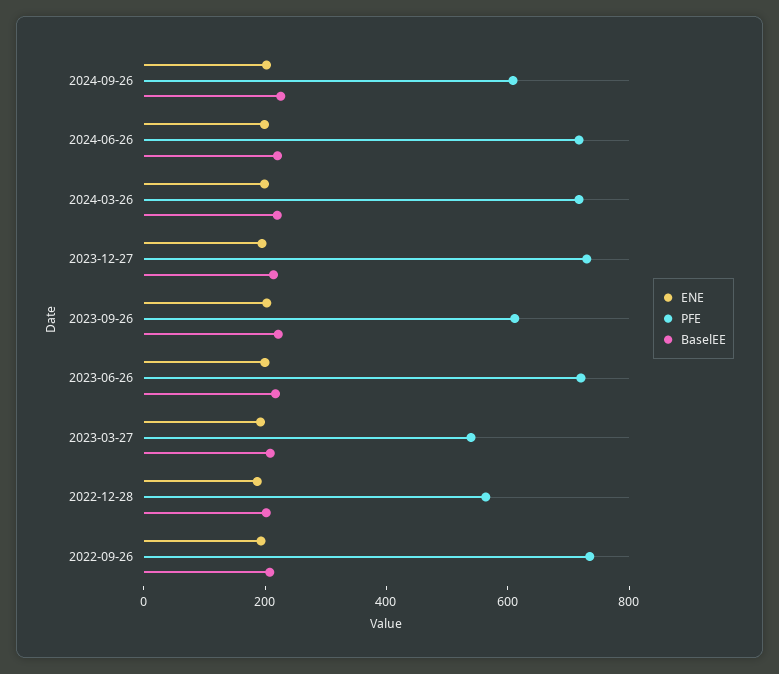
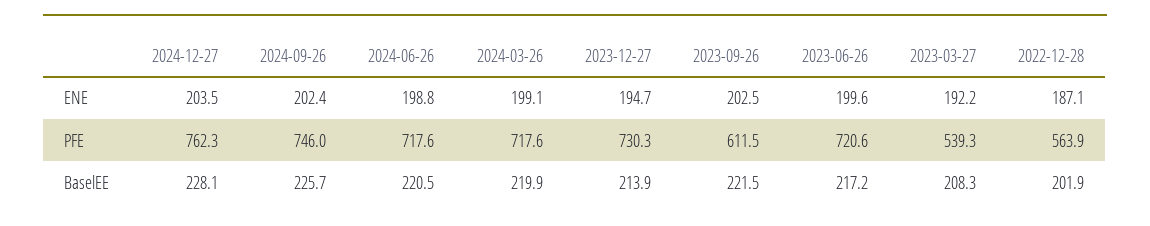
PFE, 2024-09-26: 600 -> 746
ENE, 2022-09-26: 200 -> none
PFE, 2022-09-26: 750 -> none
BaselEE, 2022-09-26: 200 -> none
ENE, 2024-12-27: none -> 203.5
PFE, 2024-12-27: none -> 762.3
BaselEE, 2024-12-27: none -> 228.1

